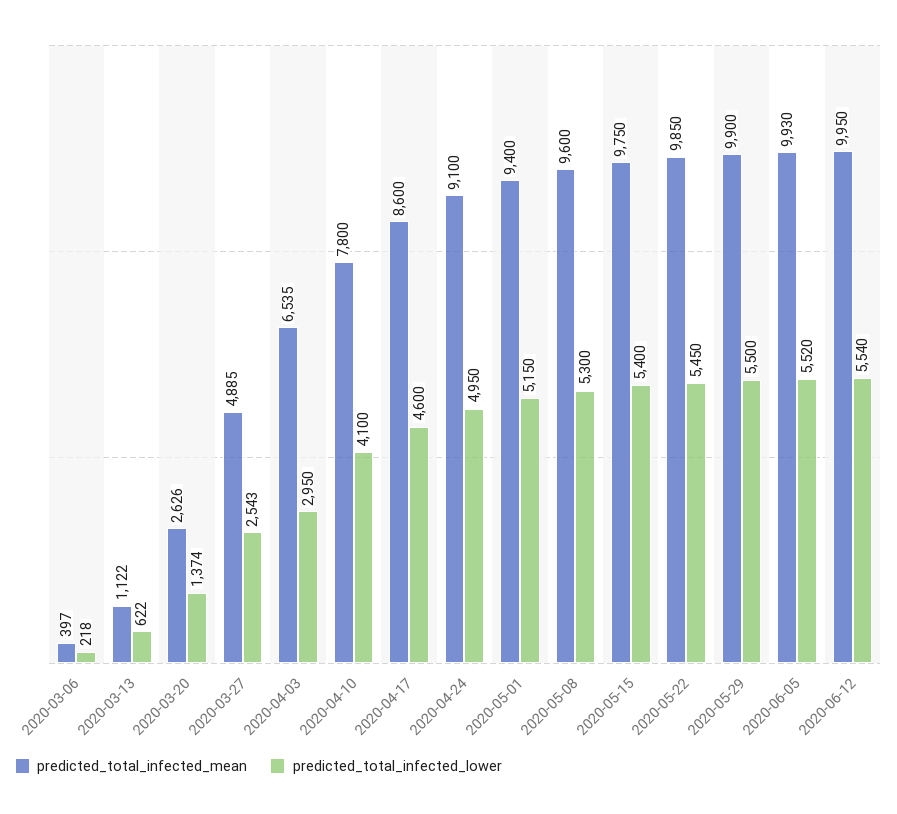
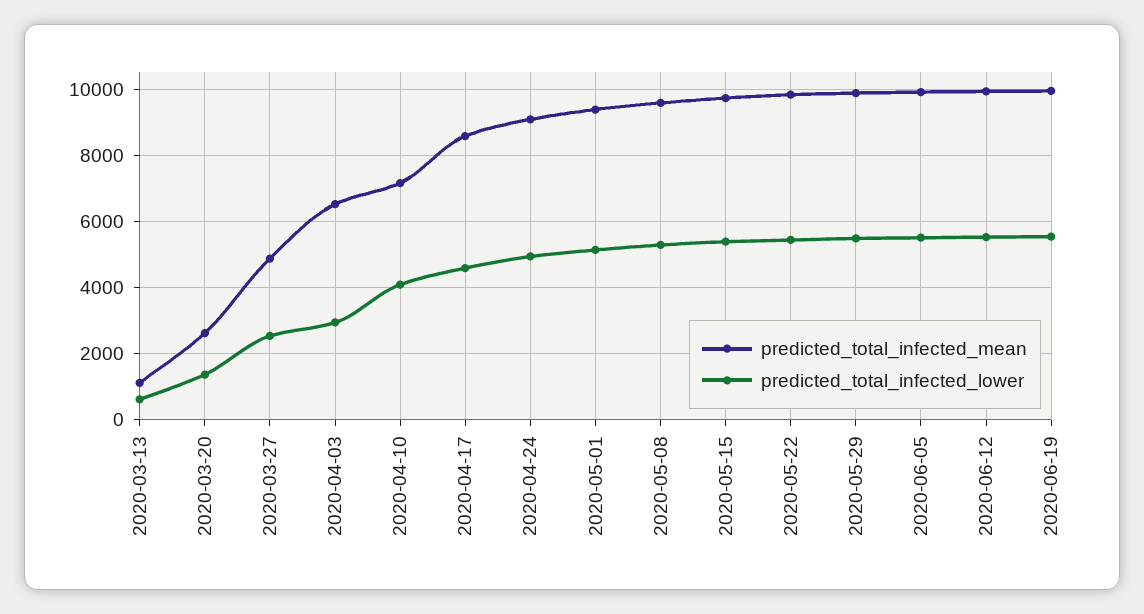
predicted_total_infected_mean, 2020-03-06: 397 -> none
predicted_total_infected_lower, 2020-03-06: 218 -> none
predicted_total_infected_mean, 2020-04-10: 7800 -> 7200
predicted_total_infected_mean, 2020-06-19: none -> 10000
predicted_total_infected_lower, 2020-06-19: none -> 5600

